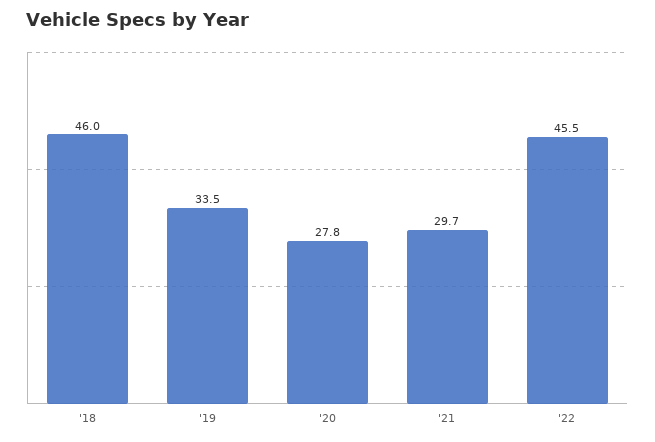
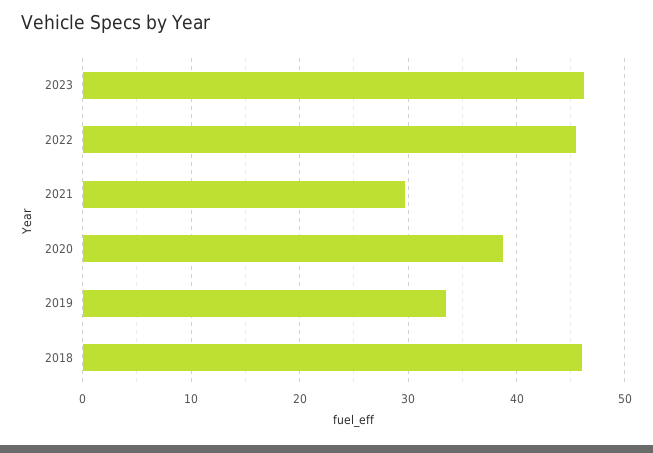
'20: 27.8 -> 39
2023: none -> 46

